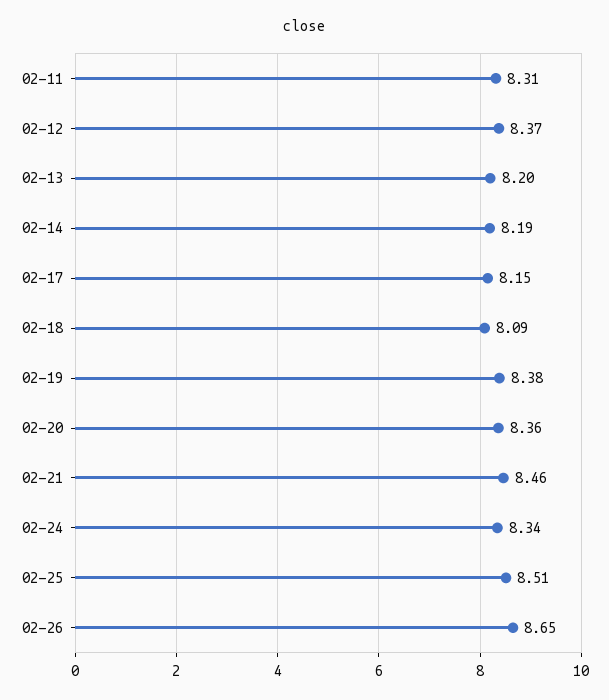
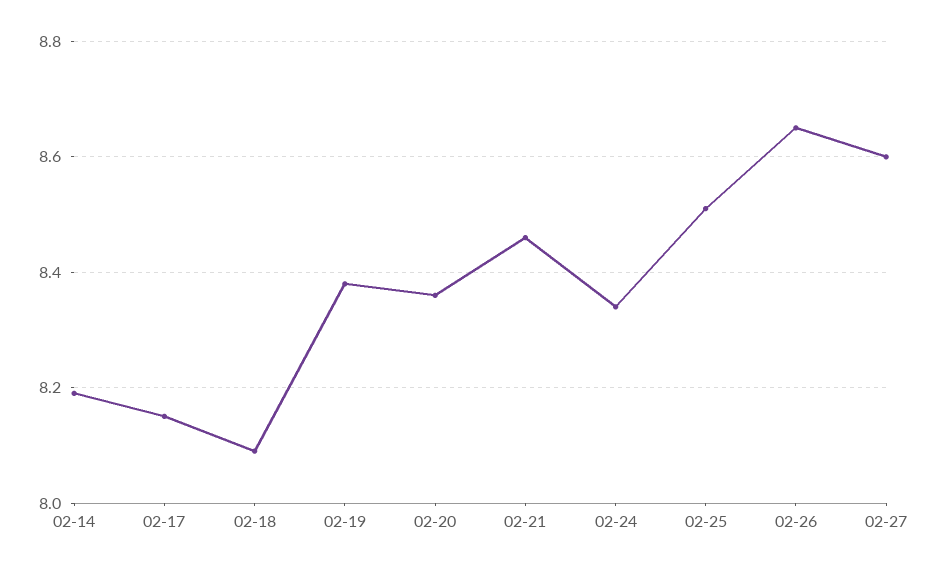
02-11: 8.31 -> none
02-12: 8.37 -> none
02-13: 8.2 -> none
02-27: none -> 8.6

